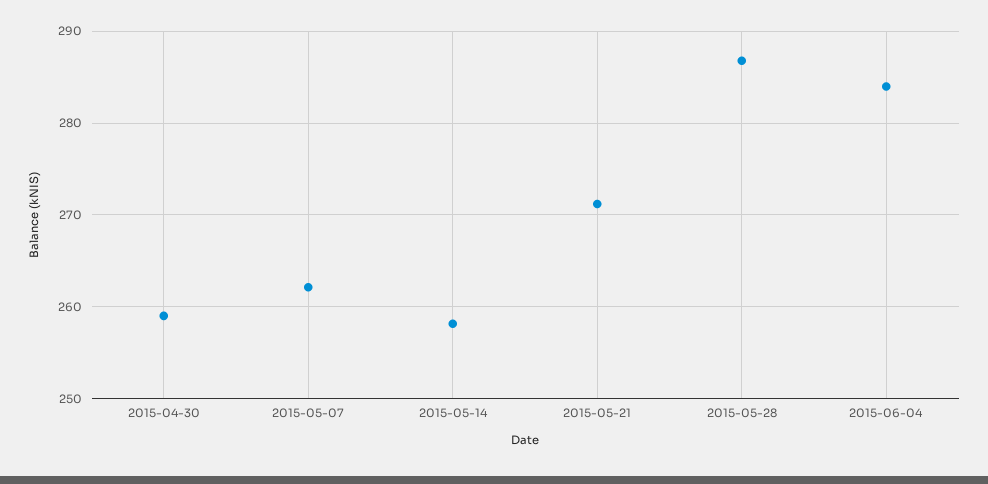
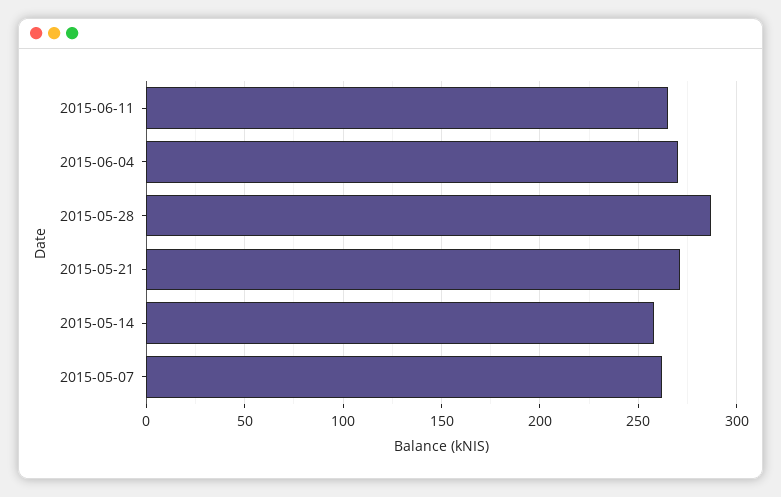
2015-04-30: 259 -> none
2015-06-04: 284 -> 270
2015-06-11: none -> 265

